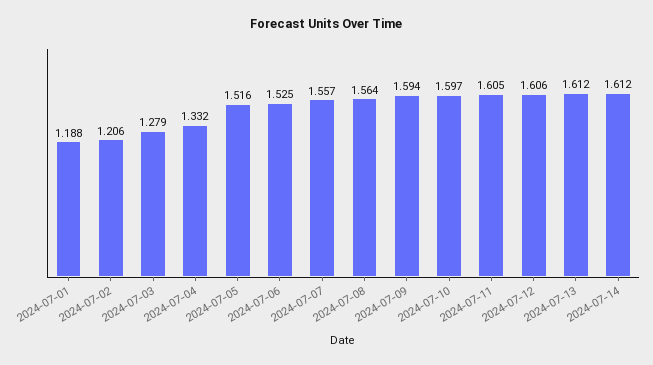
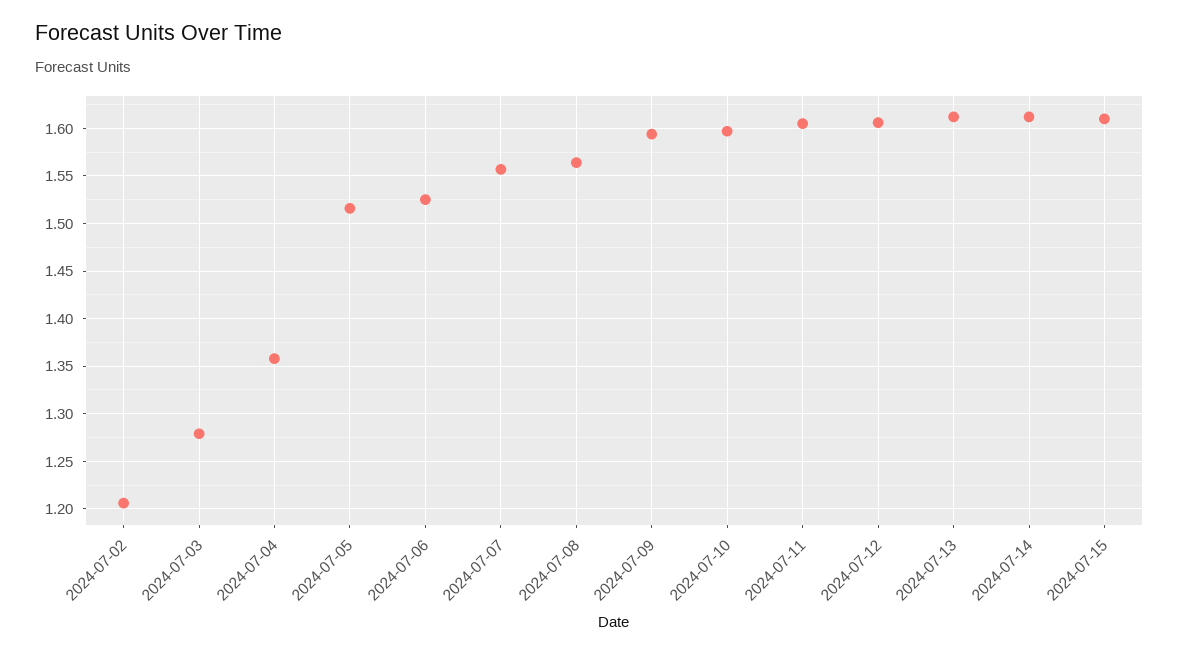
2024-07-01: 1.188 -> none
2024-07-04: 1.332 -> 1.36
2024-07-15: none -> 1.61

